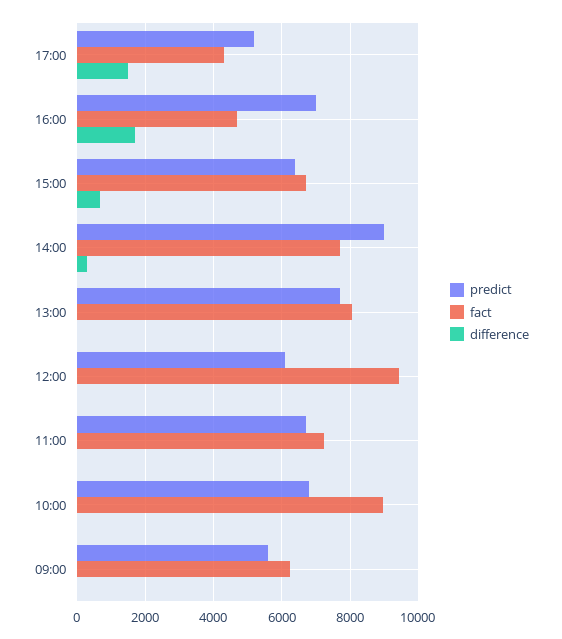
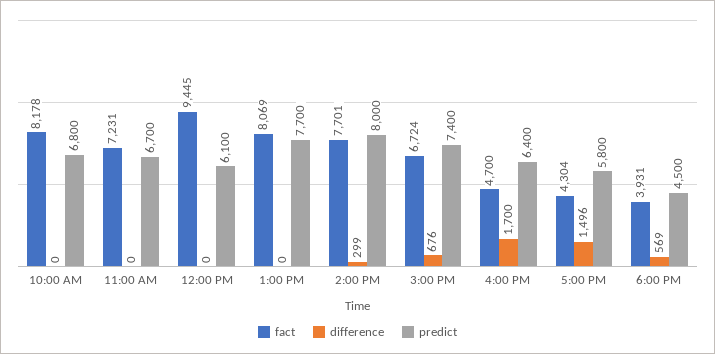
predict, 17:00: 5200 -> 5800
predict, 16:00: 7000 -> 6400
predict, 15:00: 6400 -> 7400
predict, 14:00: 9000 -> 8000
fact, 10:00: 9000 -> 8178
predict, 09:00: 5600 -> none
fact, 09:00: 6200 -> none
difference, 09:00: 0 -> none
fact, 6:00 PM: none -> 3931
difference, 6:00 PM: none -> 569
predict, 6:00 PM: none -> 4500

